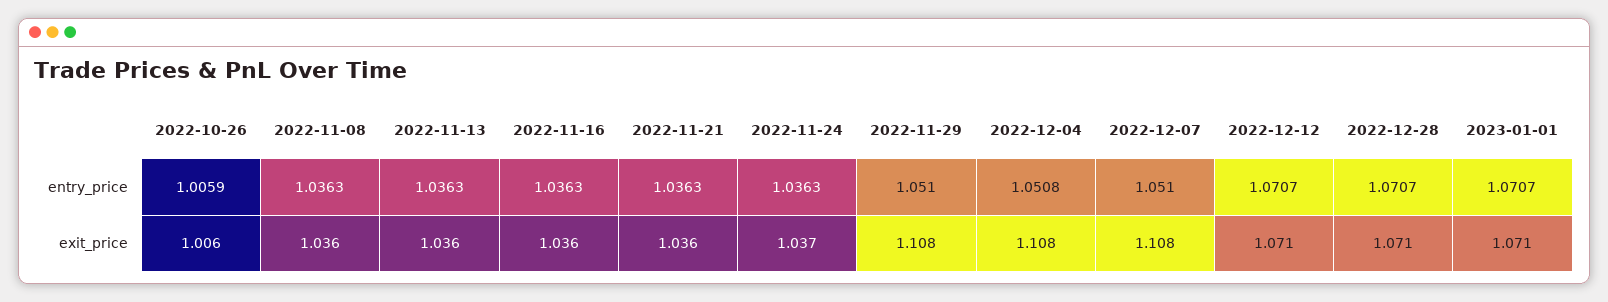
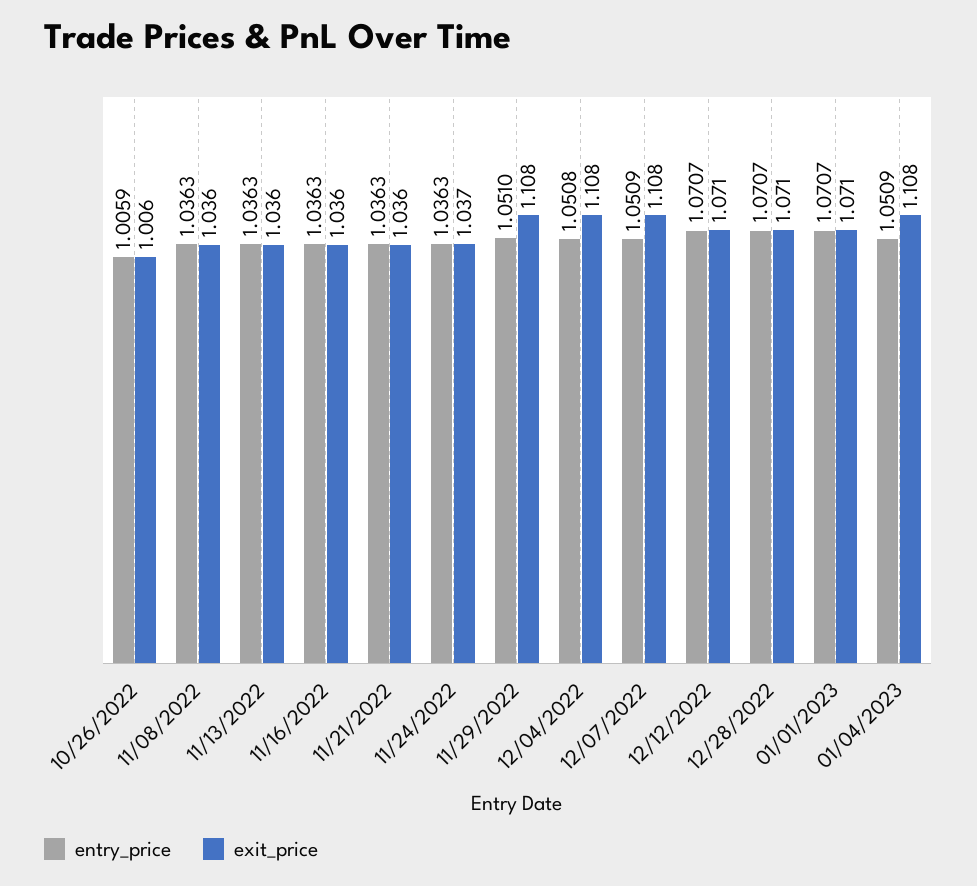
entry_price, 2022-12-07: 1.051 -> 1.0509
entry_price, 01/04/2023: none -> 1.0509
exit_price, 01/04/2023: none -> 1.108

